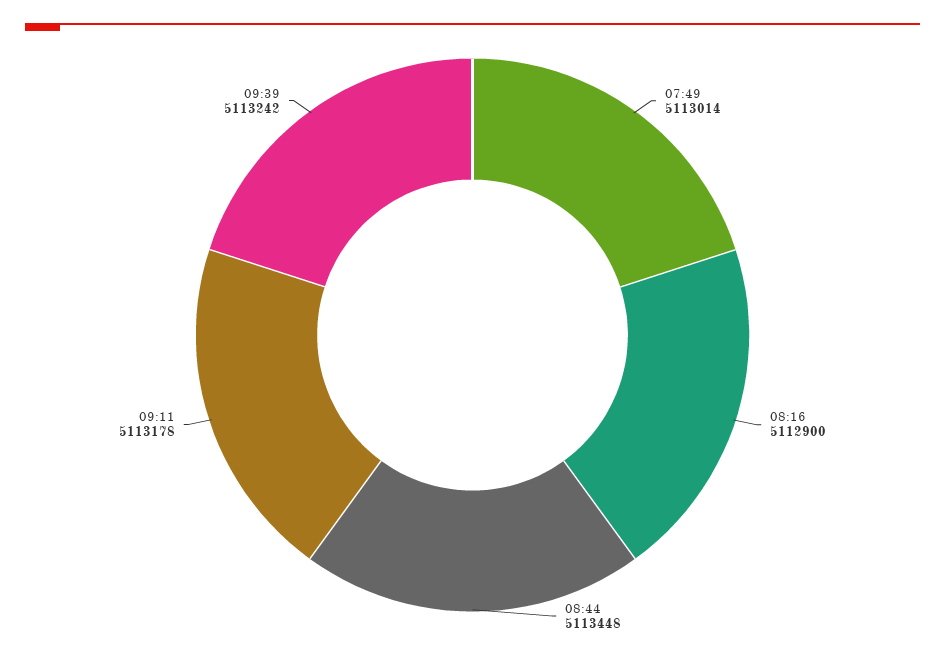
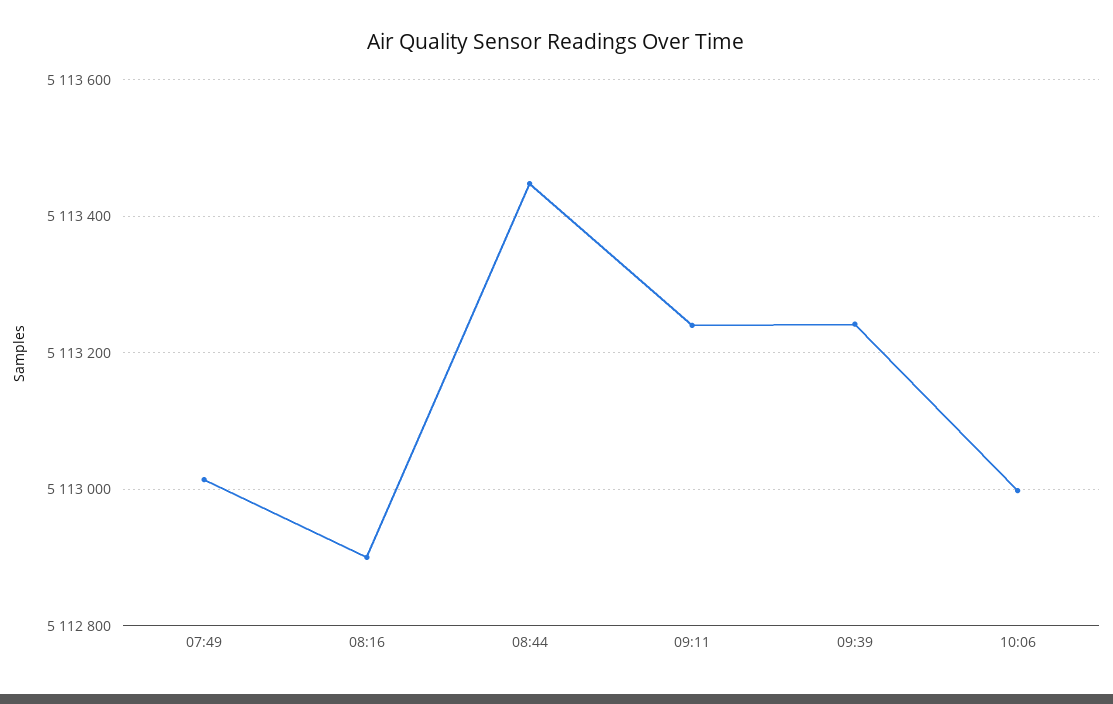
09:11: 5113178 -> 5113240
10:06: none -> 5113000

